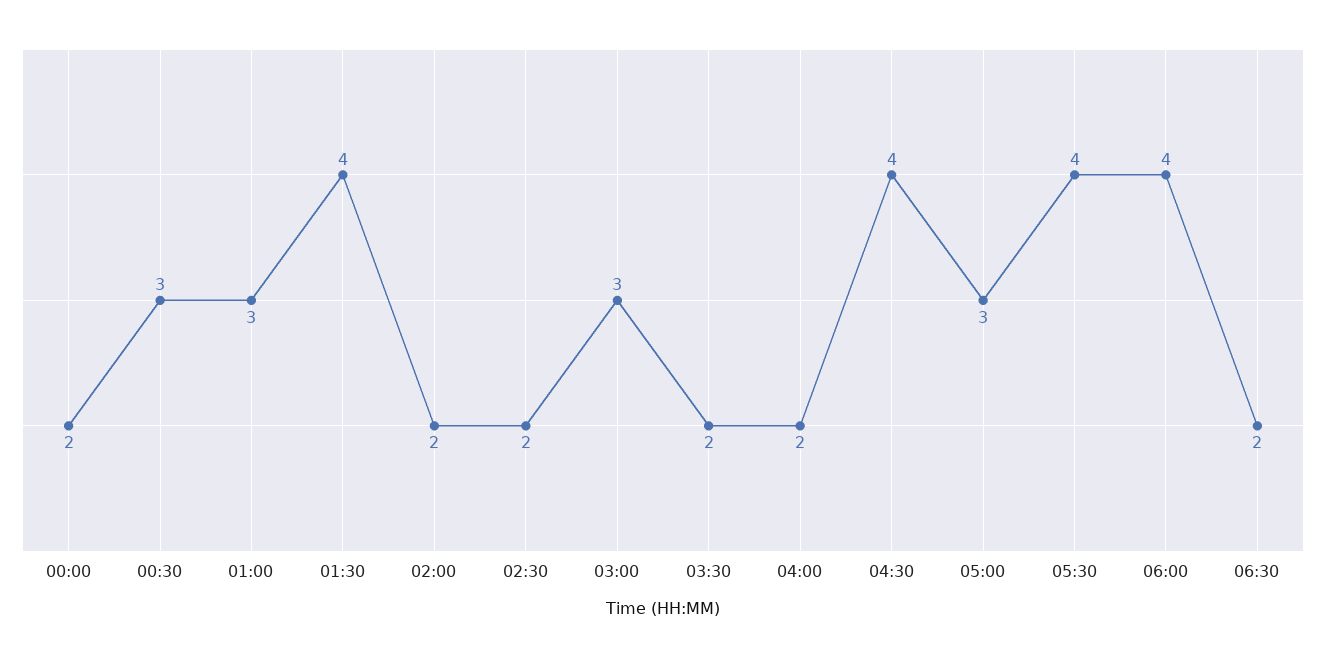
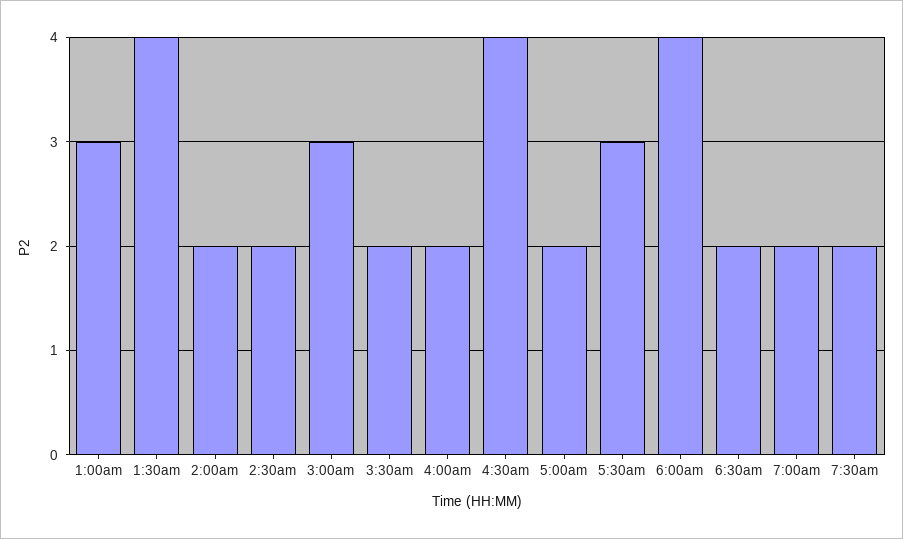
00:00: 2 -> none
00:30: 3 -> none
05:00: 3 -> 2
05:30: 4 -> 3
7:00am: none -> 2
7:30am: none -> 2

